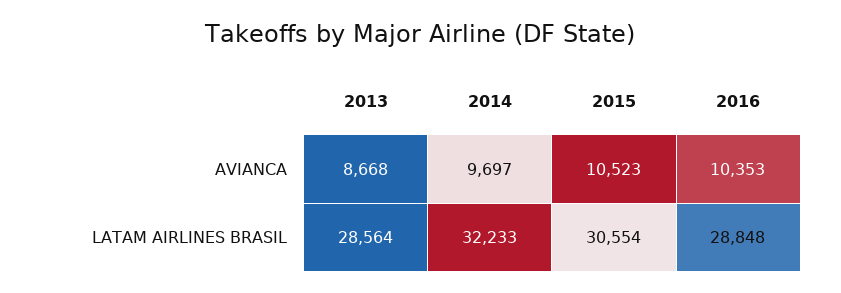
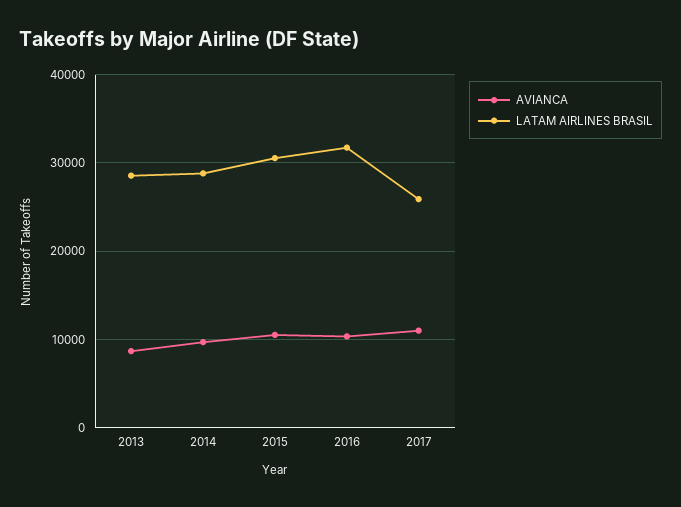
LATAM AIRLINES BRASIL, 2014: 32233 -> 29000
LATAM AIRLINES BRASIL, 2016: 28848 -> 32000
AVIANCA, 2017: none -> 11000
LATAM AIRLINES BRASIL, 2017: none -> 26000

